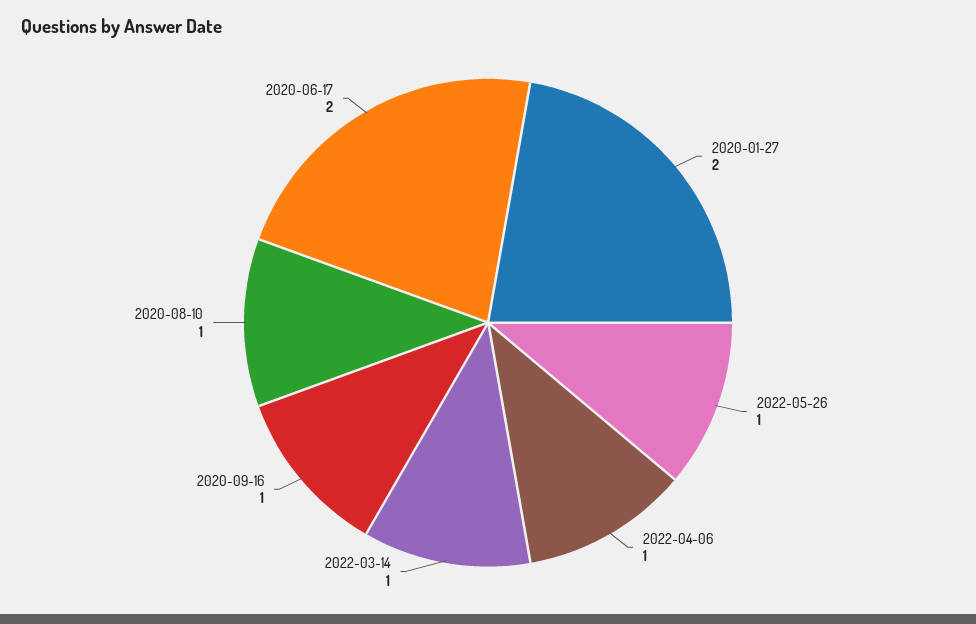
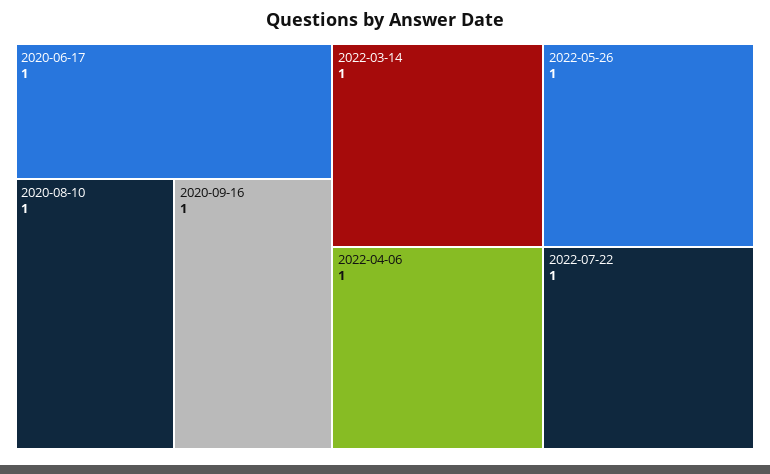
2020-01-27: 2 -> none
2020-06-17: 2 -> 1
2022-07-22: none -> 1

